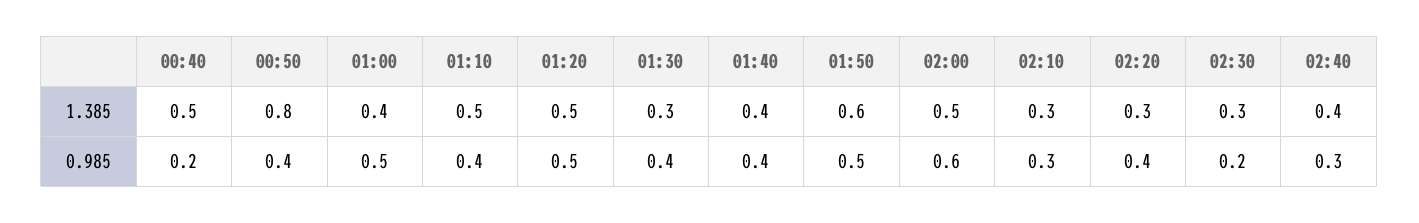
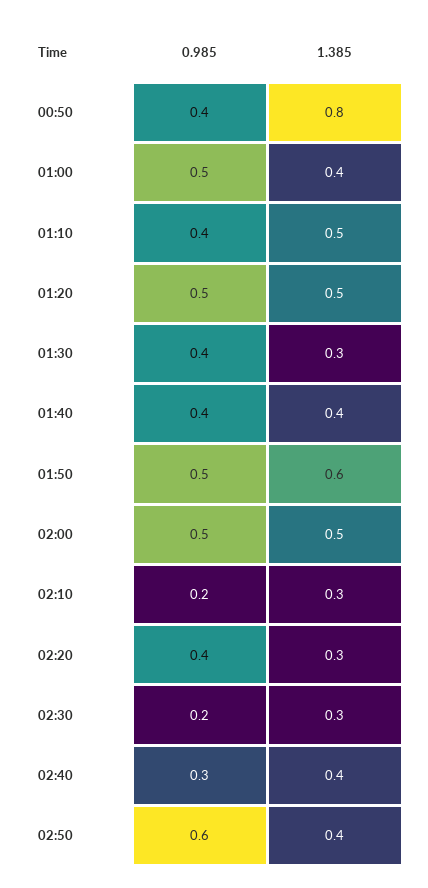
00:40, 1.385: 0.5 -> none
00:40, 0.985: 0.2 -> none
02:00, 0.985: 0.6 -> 0.5
02:10, 0.985: 0.3 -> 0.2
02:50, 0.985: none -> 0.6
02:50, 1.385: none -> 0.4

